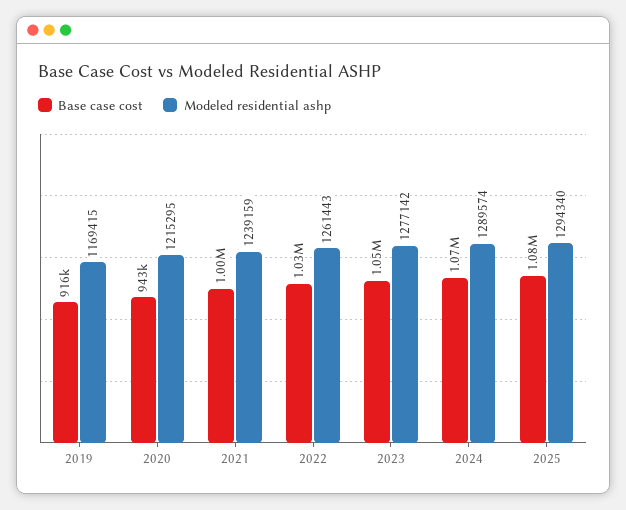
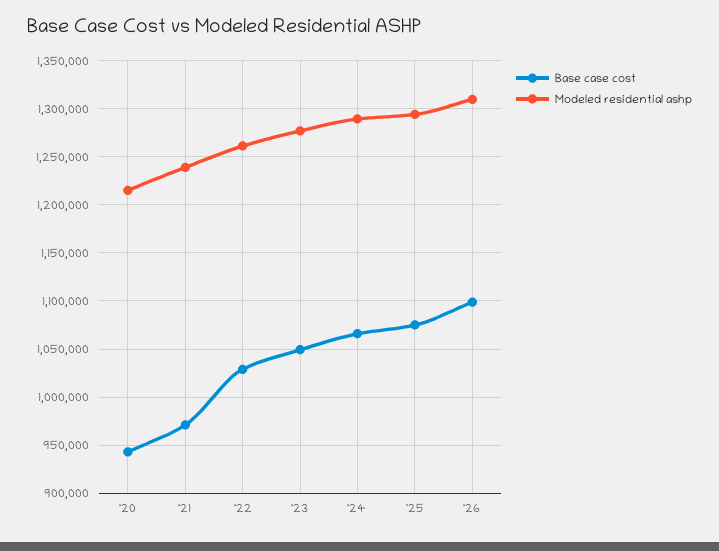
Base case cost, 2019: 916000 -> none
Modeled residential ashp, 2019: 1169415 -> none
Base case cost, 2021: 1000000 -> 970000
Base case cost, '26: none -> 1100000
Modeled residential ashp, '26: none -> 1310000

